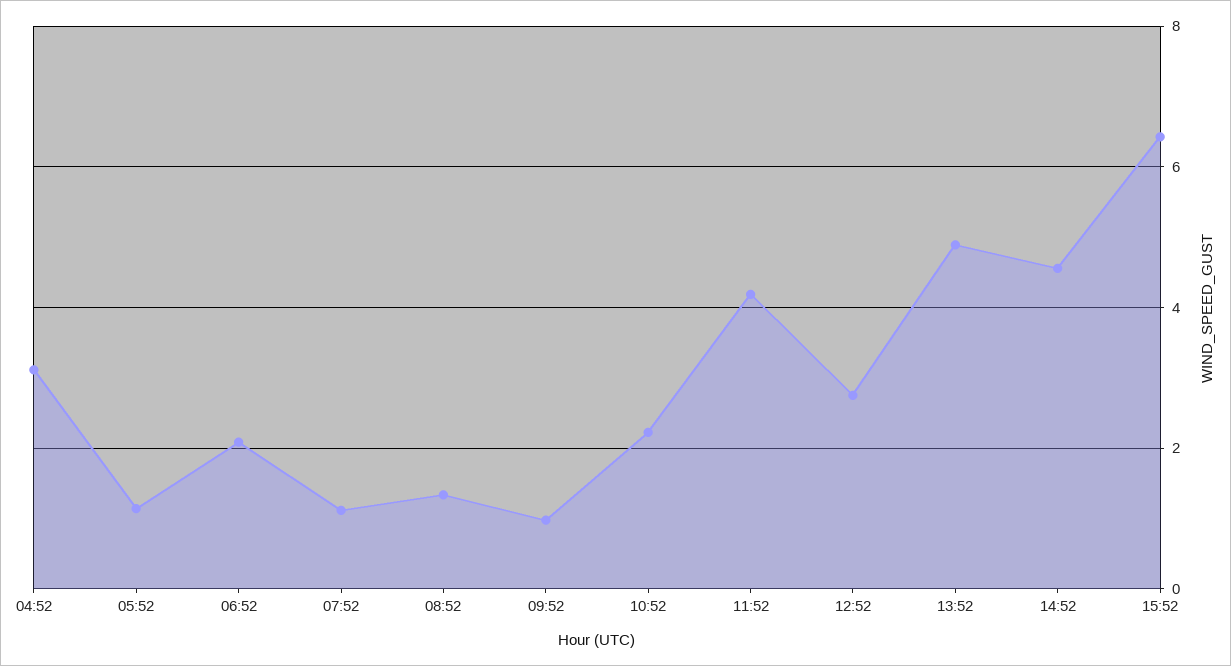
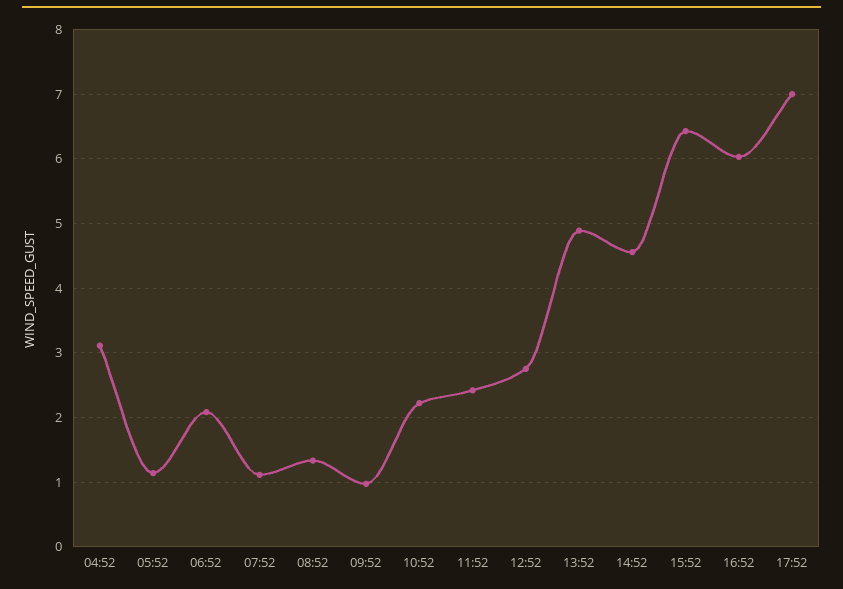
11:52: 4.2 -> 2.4
16:52: none -> 6
17:52: none -> 7

